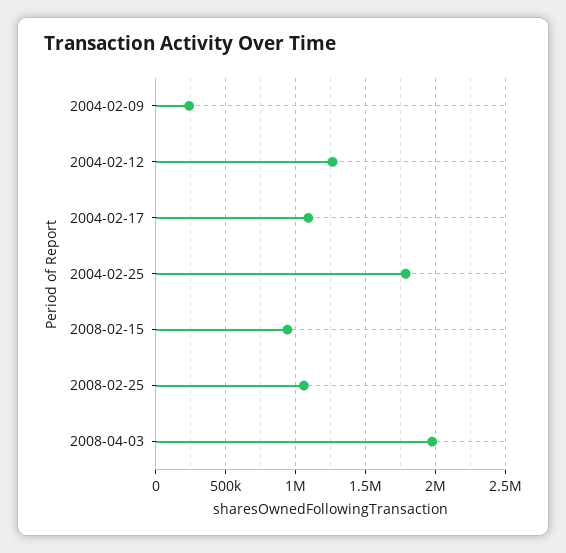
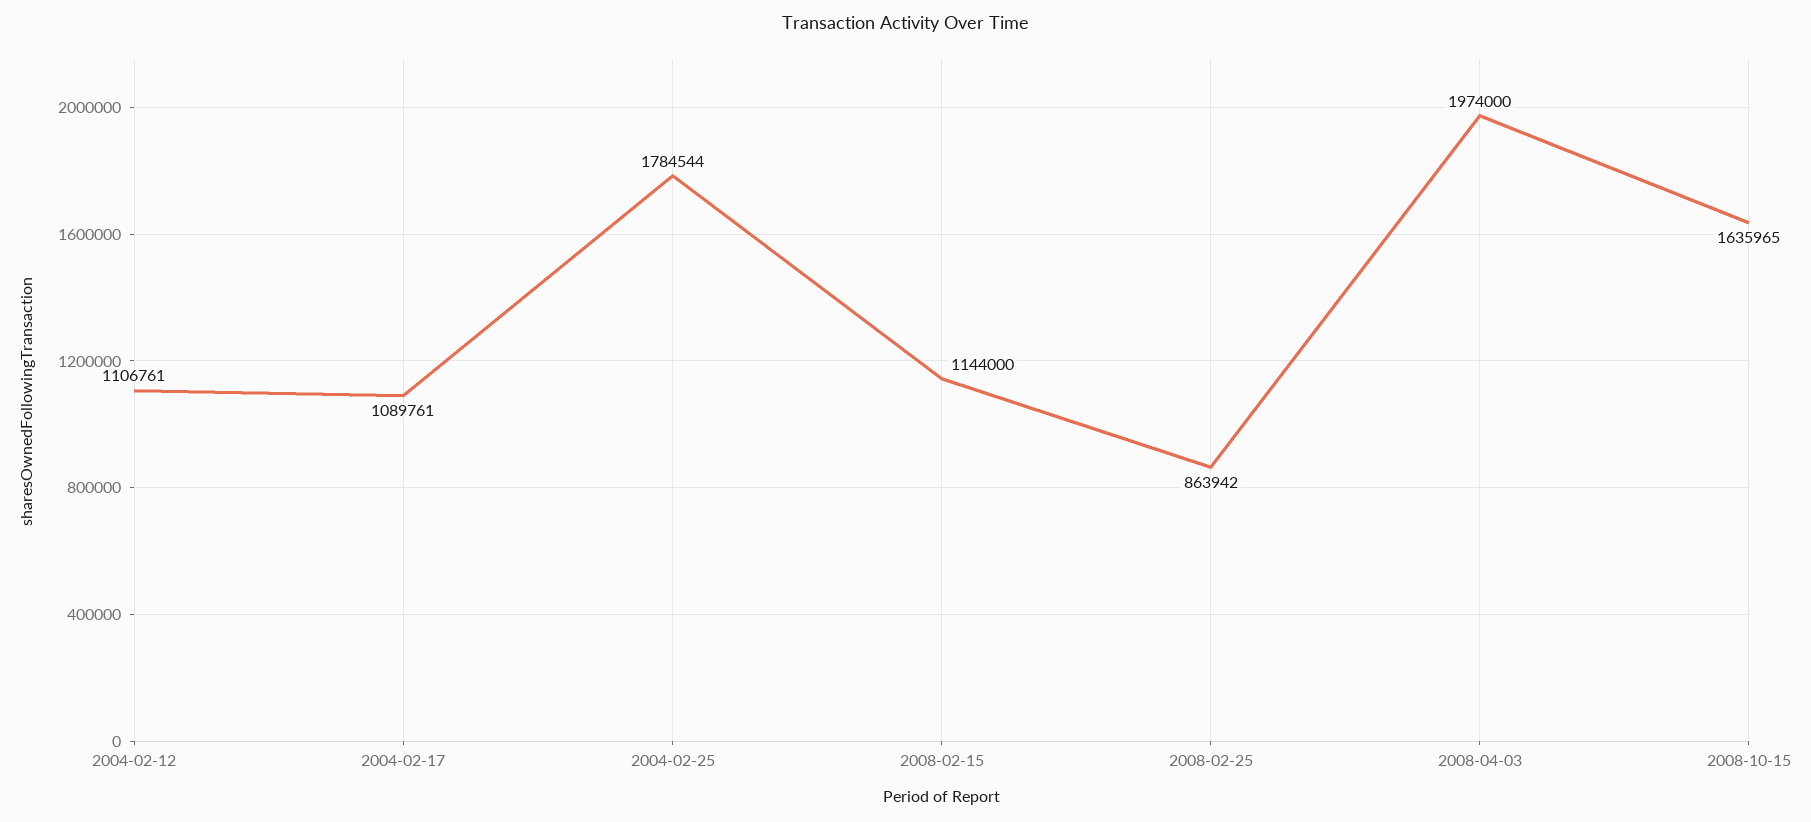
2004-02-09: 250000 -> none
2004-02-12: 1250000 -> 1106761
2008-02-15: 950000 -> 1144000
2008-02-25: 1050000 -> 863942
2008-10-15: none -> 1635965

